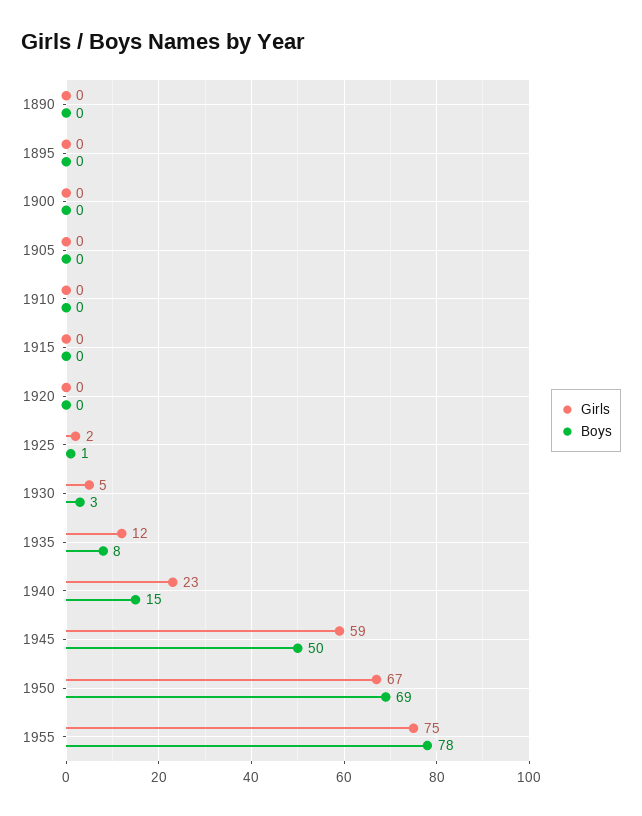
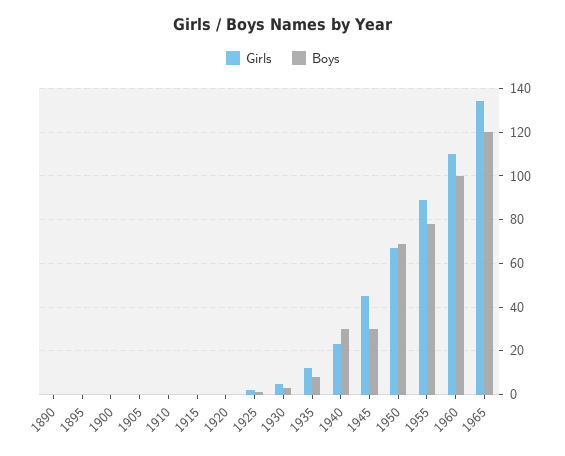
Boys, 1940: 15 -> 30
Girls, 1945: 59 -> 45
Boys, 1945: 50 -> 30
Girls, 1955: 75 -> 90
Girls, 1960: none -> 110
Boys, 1960: none -> 100
Girls, 1965: none -> 135
Boys, 1965: none -> 120

